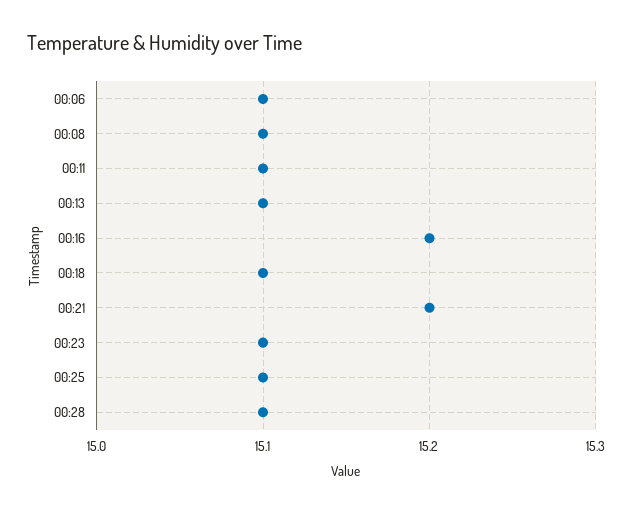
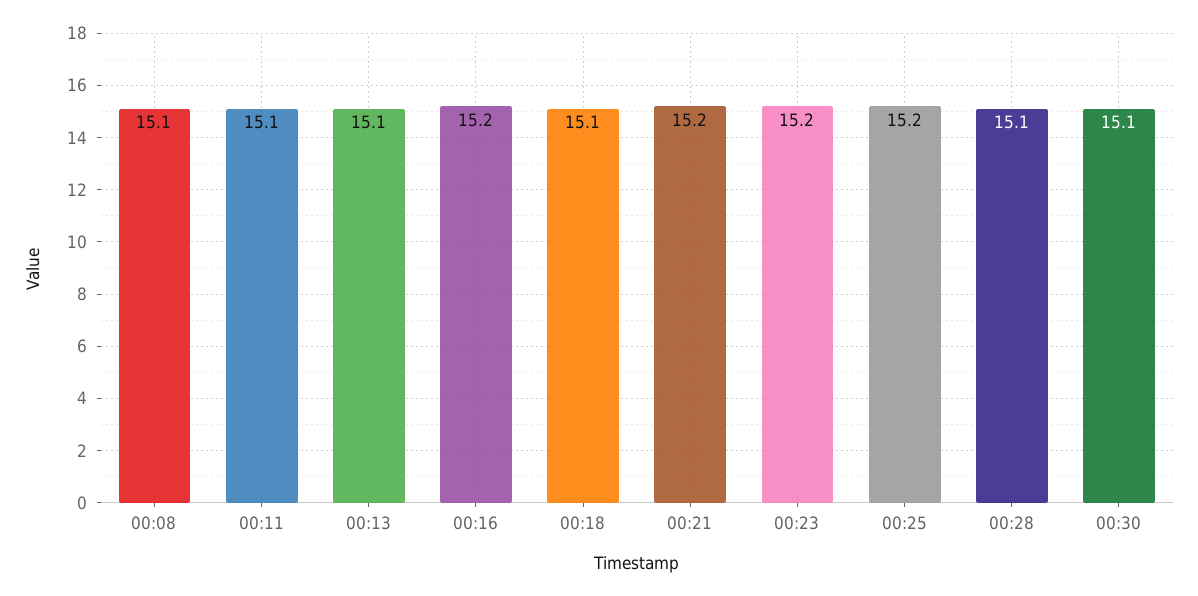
00:06: 15.1 -> none
00:23: 15.1 -> 15.2
00:25: 15.1 -> 15.2
00:30: none -> 15.1

